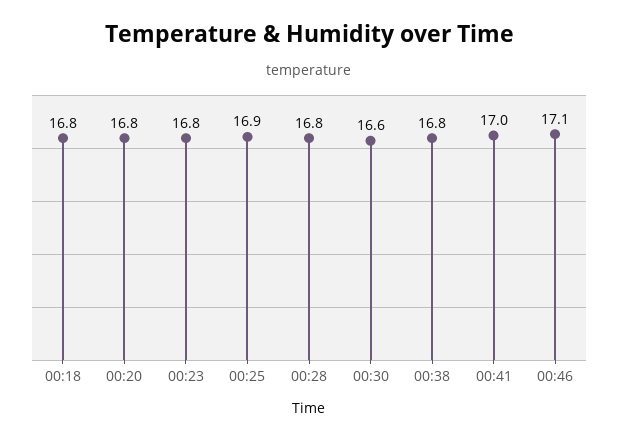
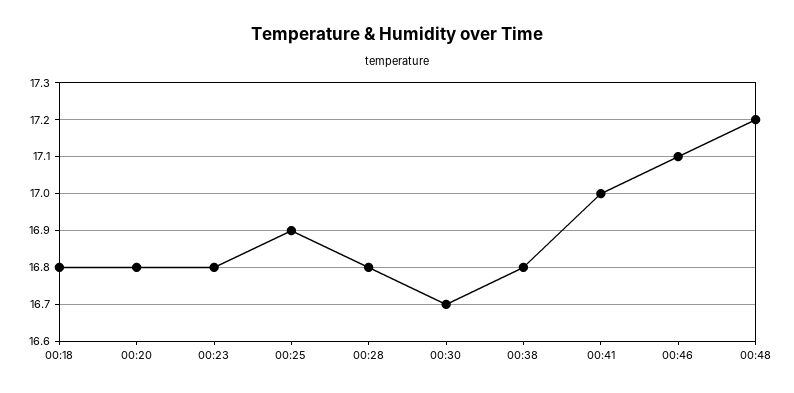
00:30: 16.6 -> 16.7
00:48: none -> 17.2

